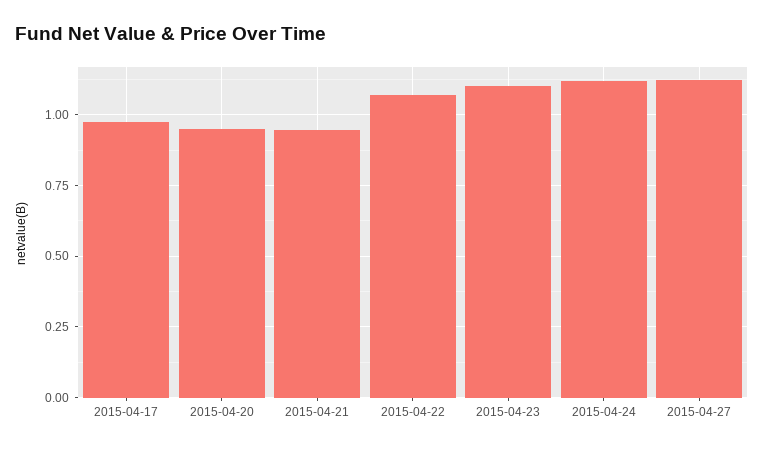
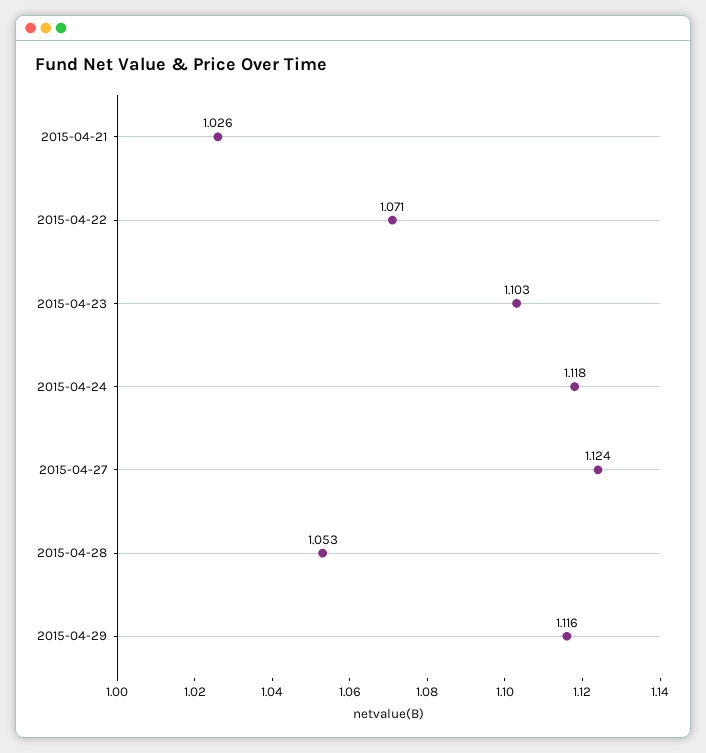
2015-04-17: 0.975 -> none
2015-04-20: 0.95 -> none
2015-04-21: 0.95 -> 1.026
2015-04-28: none -> 1.053
2015-04-29: none -> 1.116

